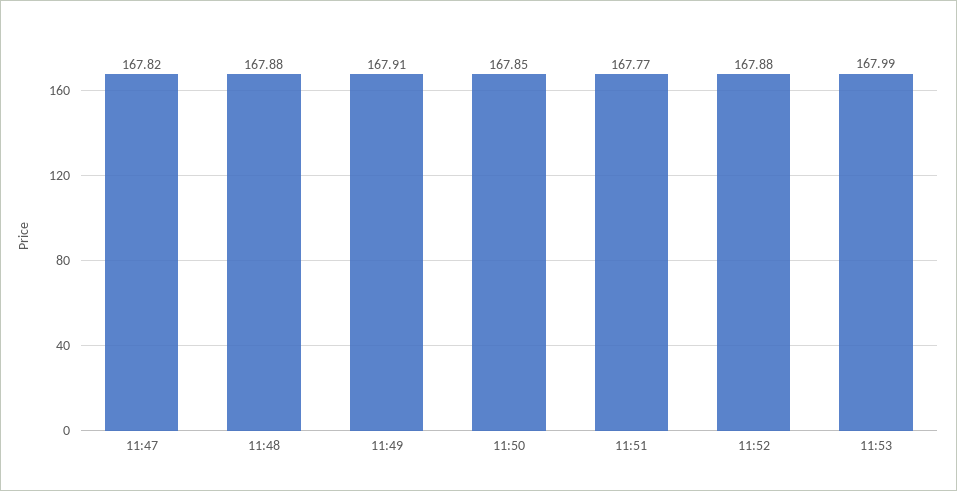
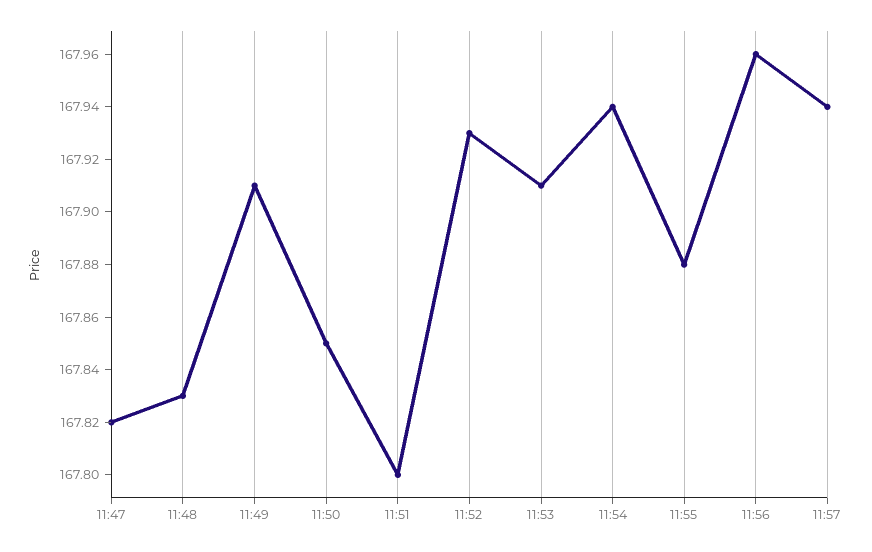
11:48: 167.88 -> 167.83
11:51: 167.77 -> 167.8
11:52: 167.88 -> 167.93
11:53: 167.99 -> 167.91
11:54: none -> 167.94
11:55: none -> 167.88
11:56: none -> 167.96
11:57: none -> 167.94

